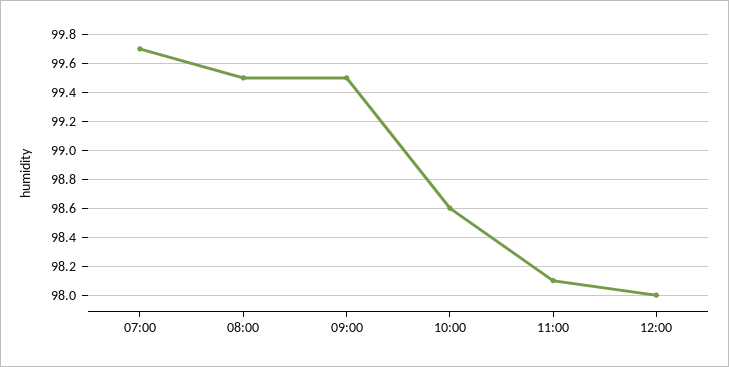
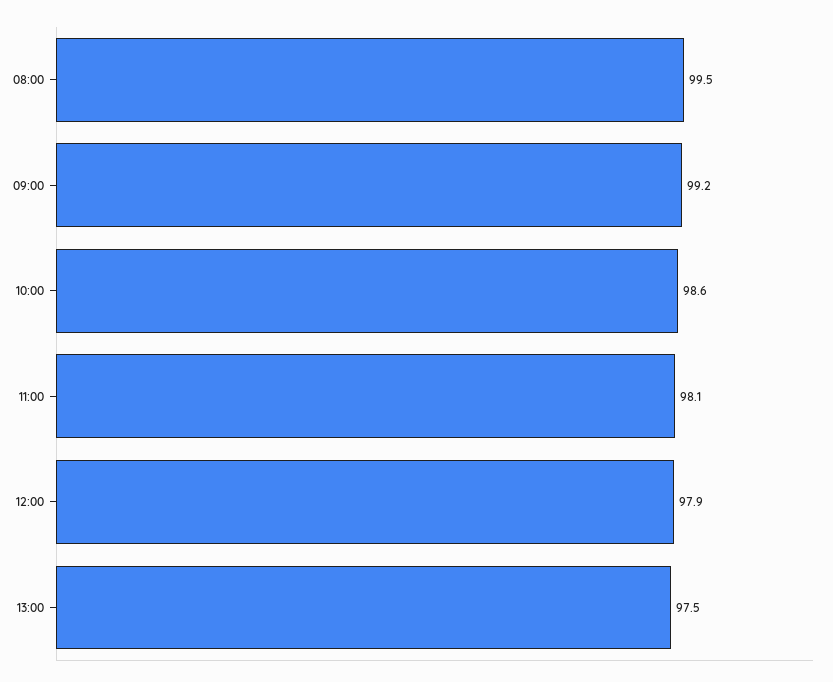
07:00: 99.7 -> none
09:00: 99.5 -> 99.2
12:00: 98 -> 97.9
13:00: none -> 97.5

